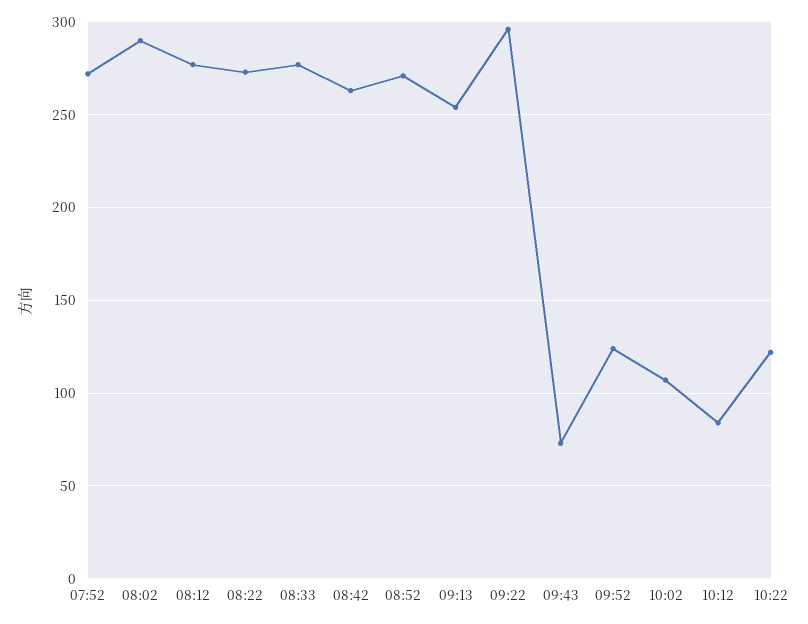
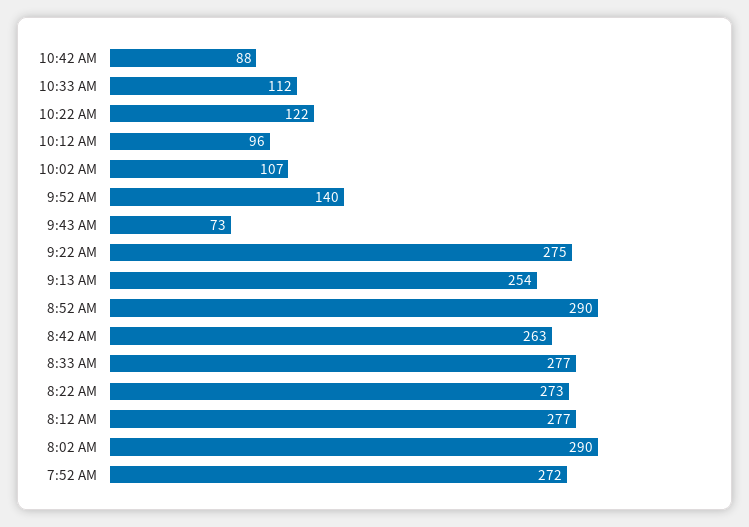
08:52: 270 -> 290
09:22: 295 -> 275
09:52: 125 -> 140
10:12: 85 -> 96
10:42 AM: none -> 88
10:33 AM: none -> 112

